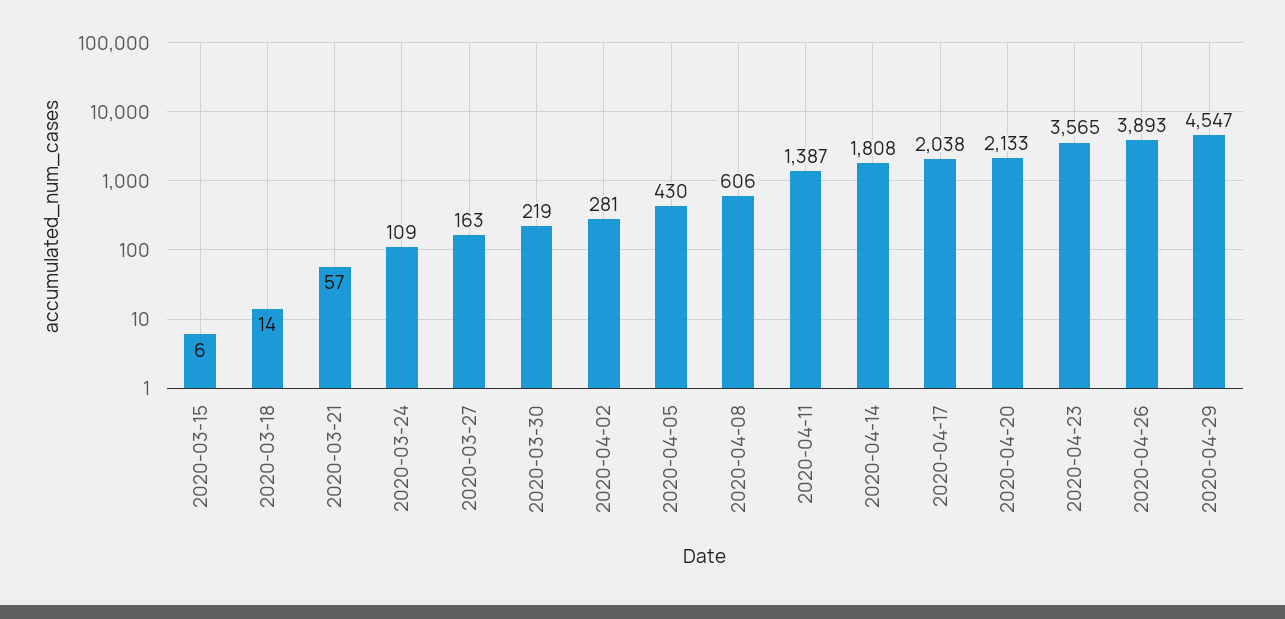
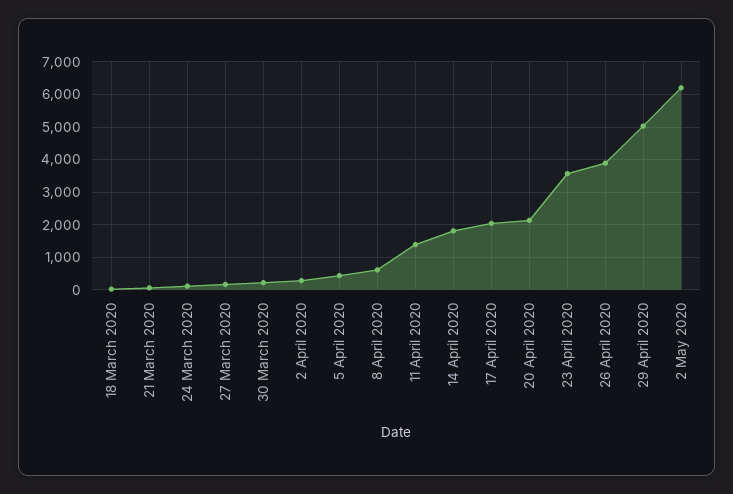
2020-03-15: 6 -> none
2020-04-29: 4547 -> 5000
2 May 2020: none -> 6200

